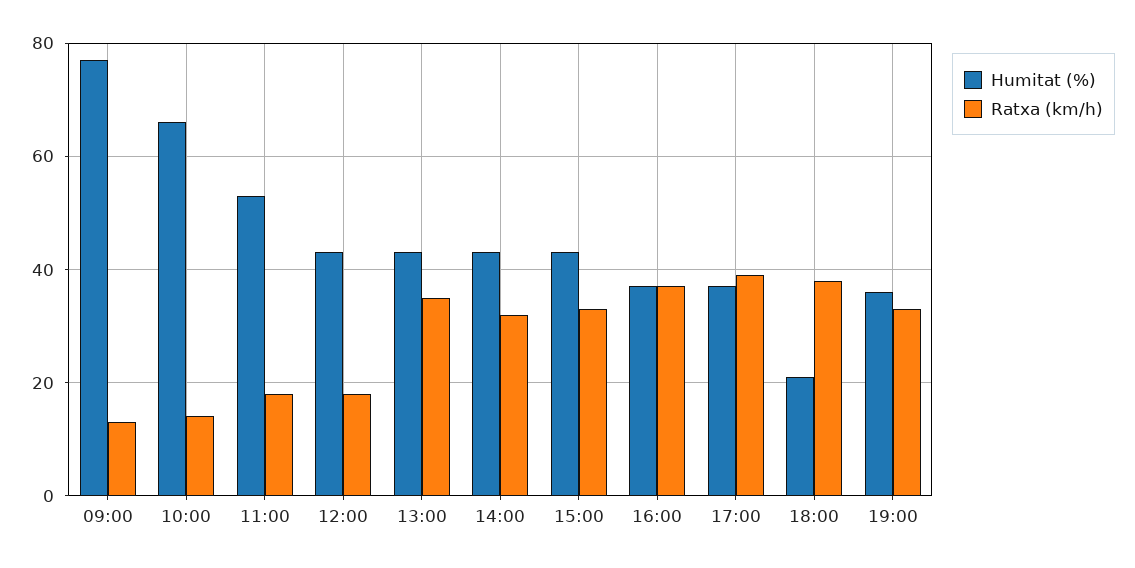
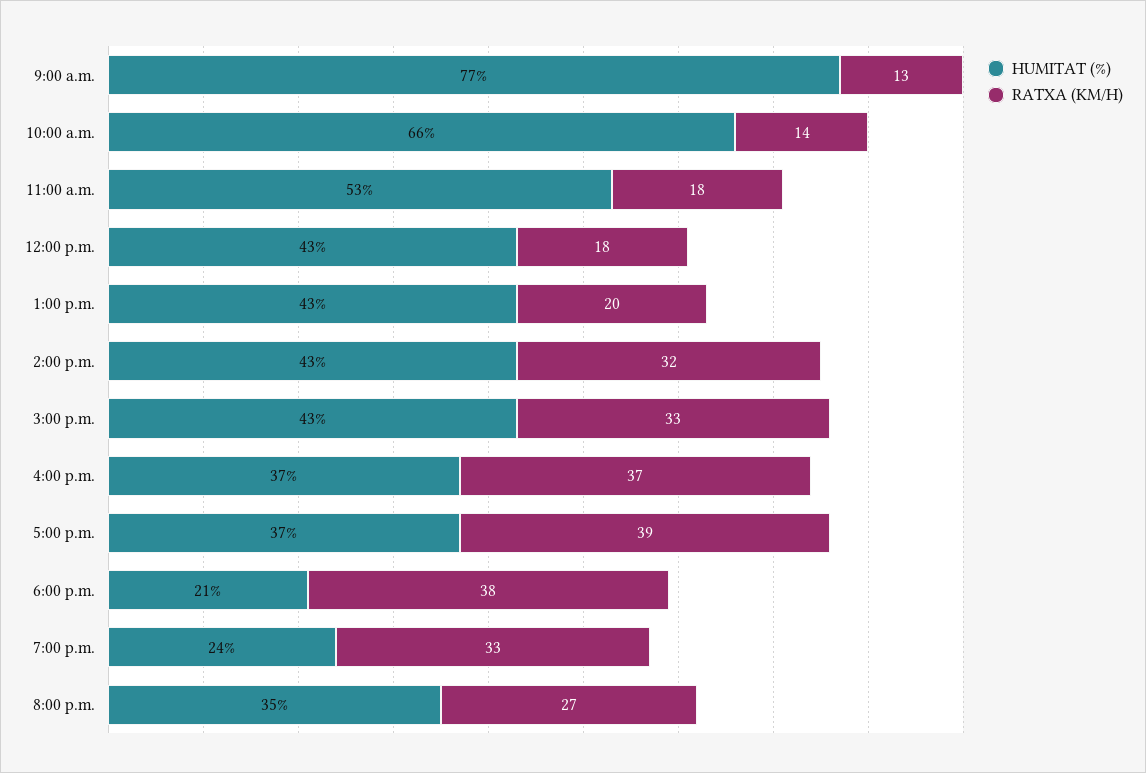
Ratxa (km/h), 13:00: 35 -> 20
Humitat (%), 19:00: 35 -> 24
Humitat (%), 8:00 p.m.: none -> 35
Ratxa (km/h), 8:00 p.m.: none -> 27

